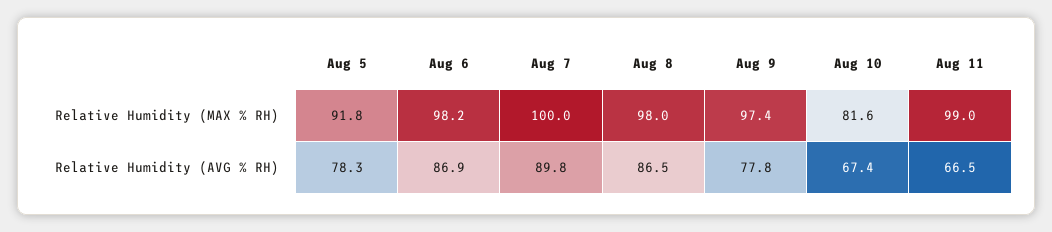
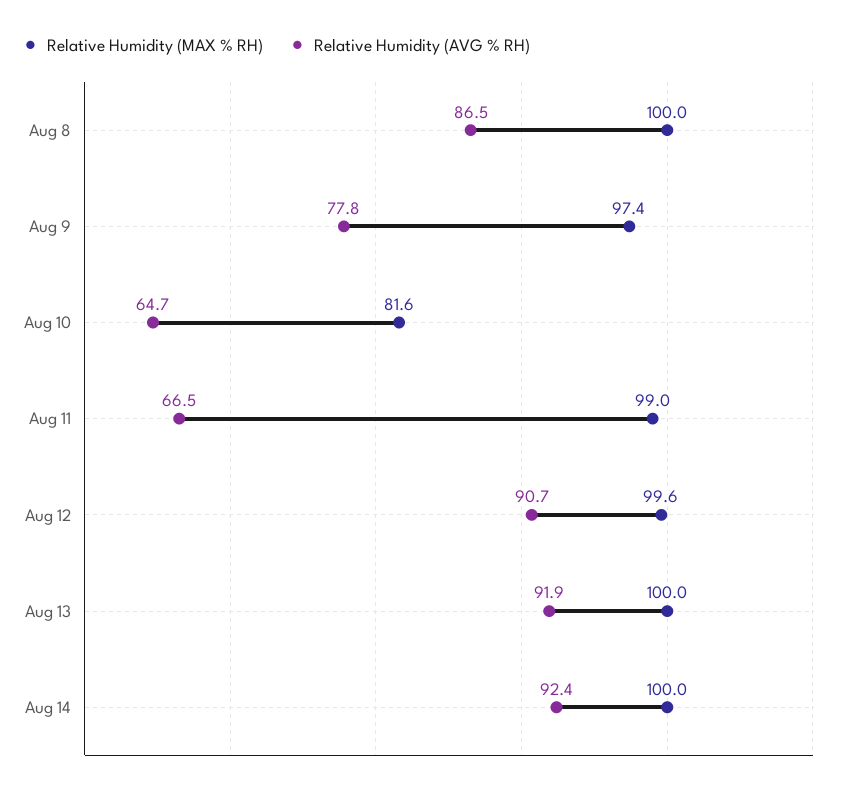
Relative Humidity (MAX % RH), Aug 5: 91.8 -> none
Relative Humidity (MAX % RH), Aug 6: 98.2 -> none
Relative Humidity (MAX % RH), Aug 7: 100 -> none
Relative Humidity (MAX % RH), Aug 8: 98 -> 100
Relative Humidity (AVG % RH), Aug 5: 78.3 -> none
Relative Humidity (AVG % RH), Aug 6: 86.9 -> none
Relative Humidity (AVG % RH), Aug 7: 89.8 -> none
Relative Humidity (AVG % RH), Aug 10: 67.4 -> 64.7
Relative Humidity (MAX % RH), Aug 12: none -> 99.6
Relative Humidity (AVG % RH), Aug 12: none -> 90.7
Relative Humidity (MAX % RH), Aug 13: none -> 100
Relative Humidity (AVG % RH), Aug 13: none -> 91.9
Relative Humidity (MAX % RH), Aug 14: none -> 100
Relative Humidity (AVG % RH), Aug 14: none -> 92.4

